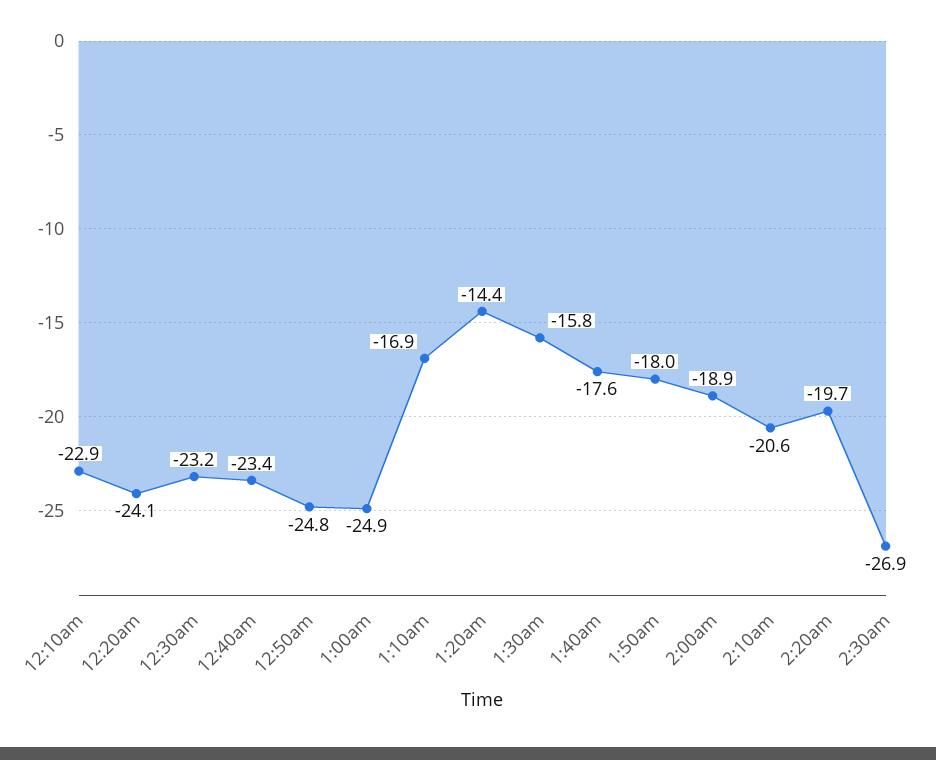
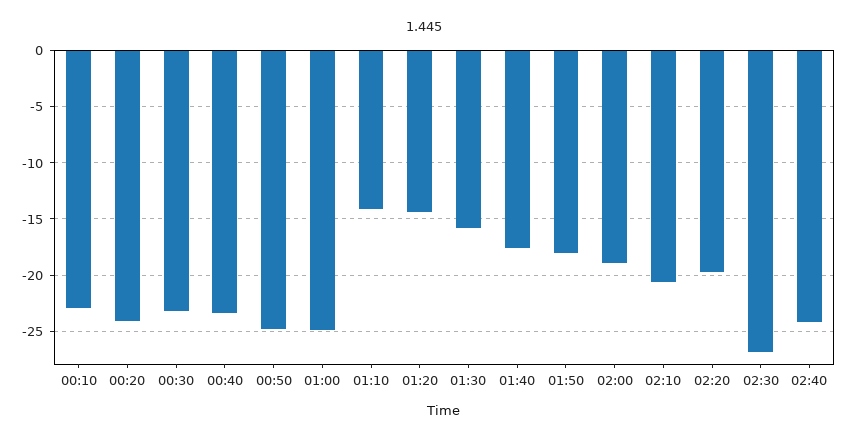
1:10am: -16.9 -> -14
02:40: none -> -24

